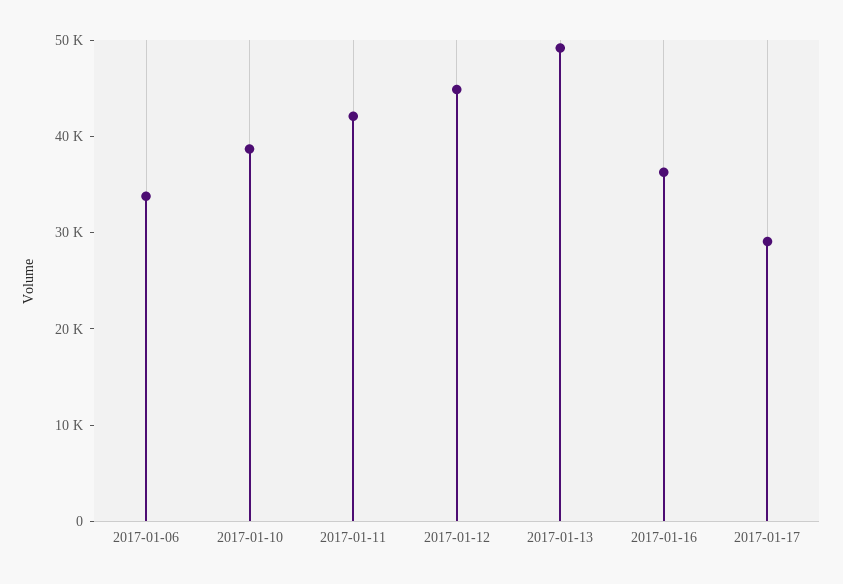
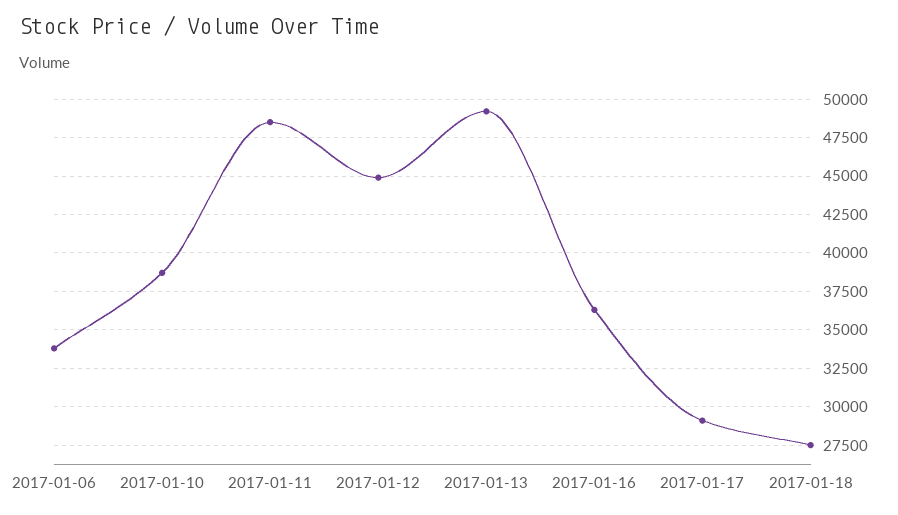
2017-01-11: 42000 -> 48500
2017-01-18: none -> 27500

